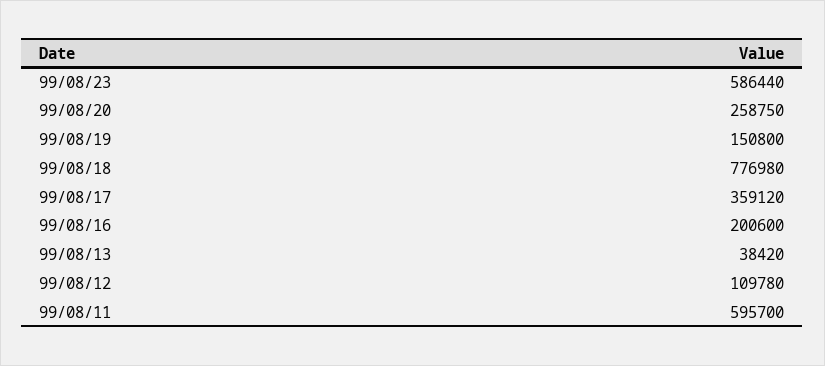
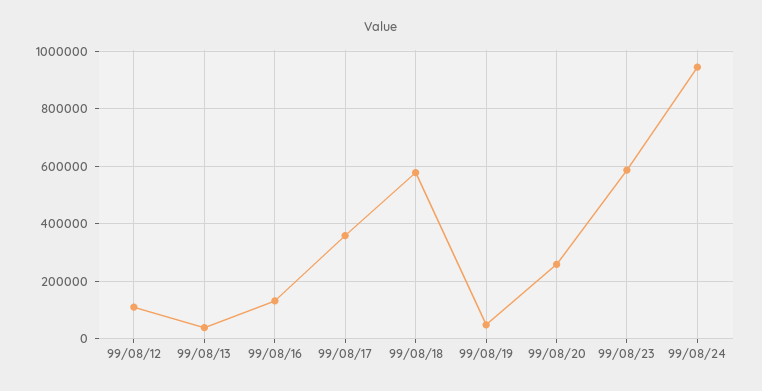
99/08/19: 150800 -> 50000
99/08/18: 776980 -> 575000
99/08/16: 200600 -> 125000
99/08/11: 595700 -> none
99/08/24: none -> 950000

